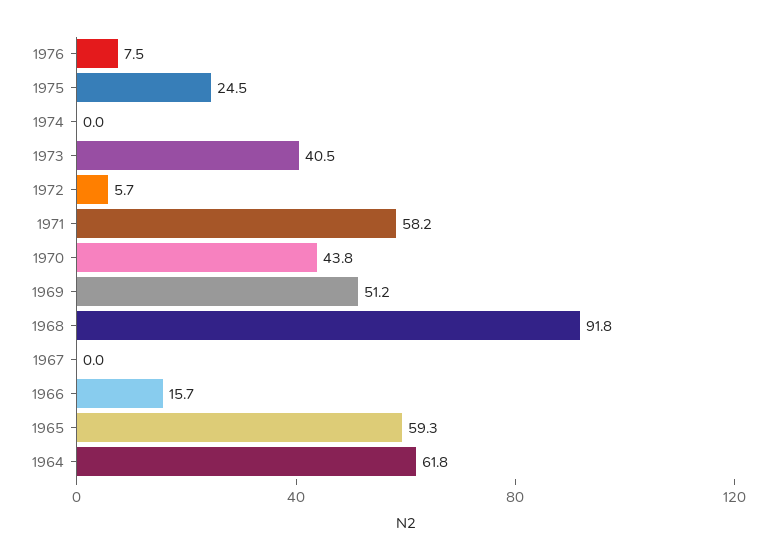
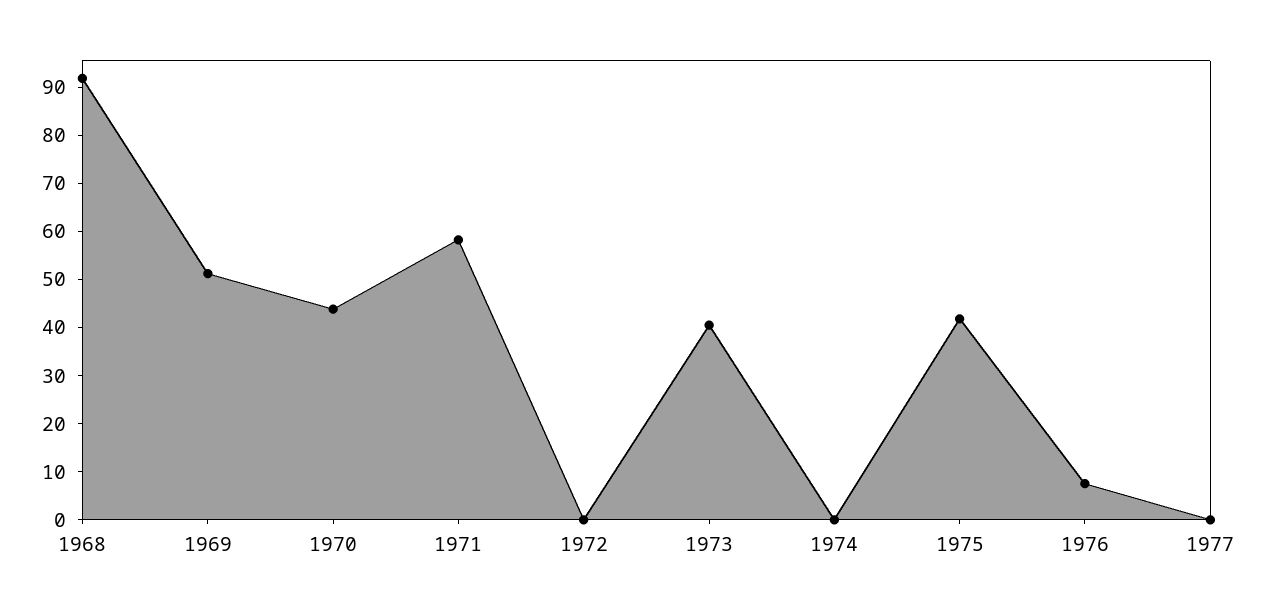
1975: 24.5 -> 42
1972: 5.7 -> 0
1967: 0 -> none
1966: 15.7 -> none
1965: 59.3 -> none
1964: 61.8 -> none
1977: none -> 0

